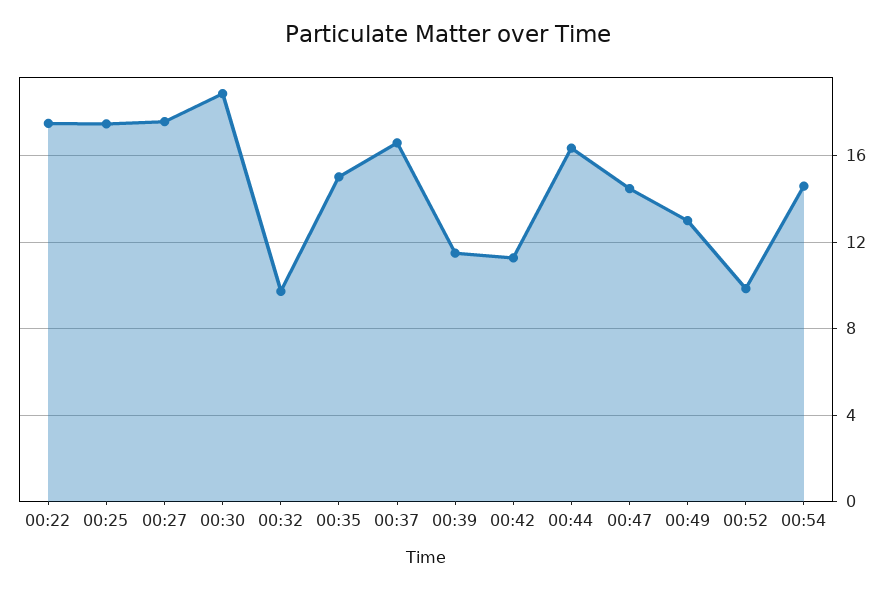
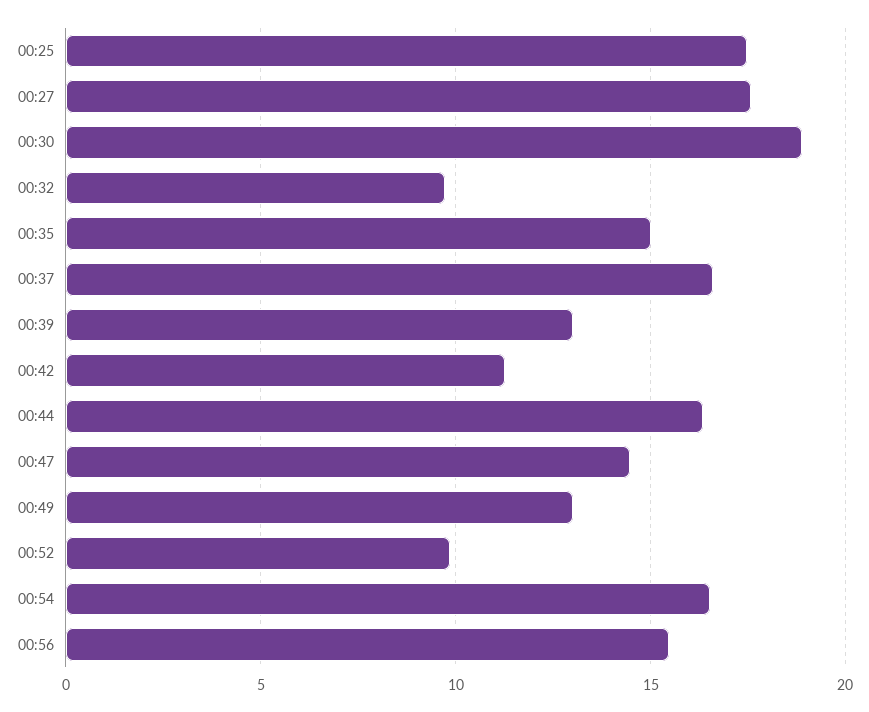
00:22: 17.5 -> none
00:39: 11.5 -> 13
00:54: 14.5 -> 16.5
00:56: none -> 15.5

